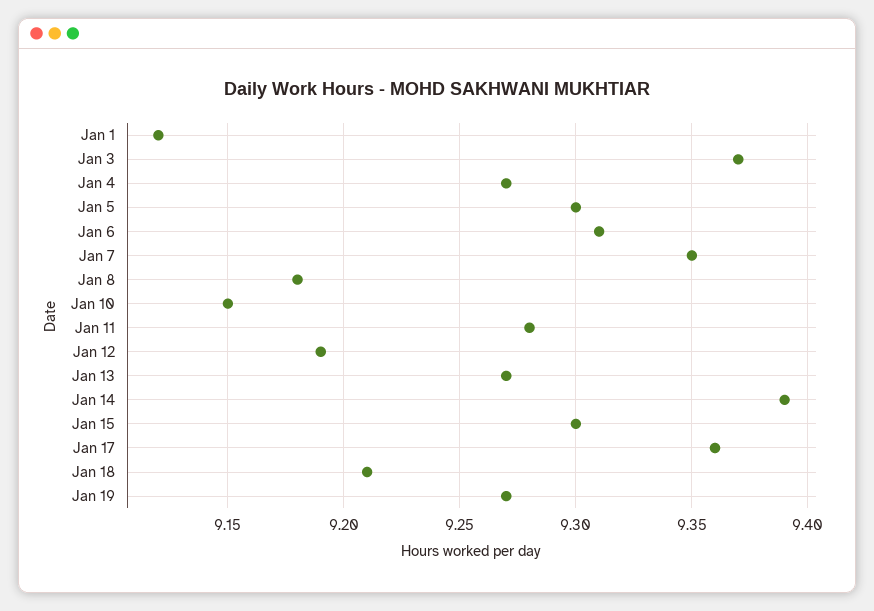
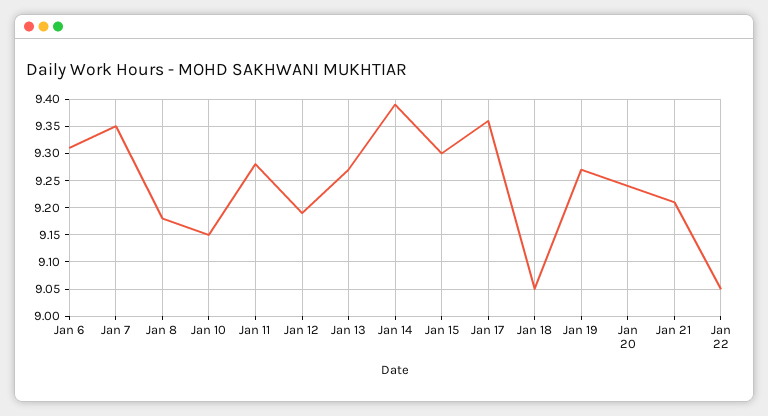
Jan 1: 9.12 -> none
Jan 3: 9.37 -> none
Jan 4: 9.27 -> none
Jan 5: 9.3 -> none
Jan 18: 9.21 -> 9.05
Jan 20: none -> 9.25
Jan 21: none -> 9.2
Jan 22: none -> 9.05

